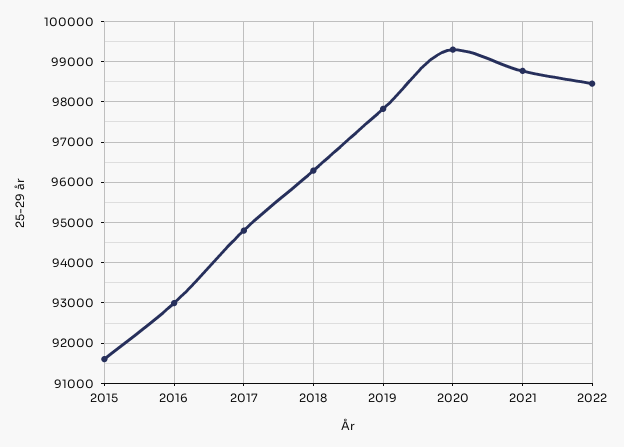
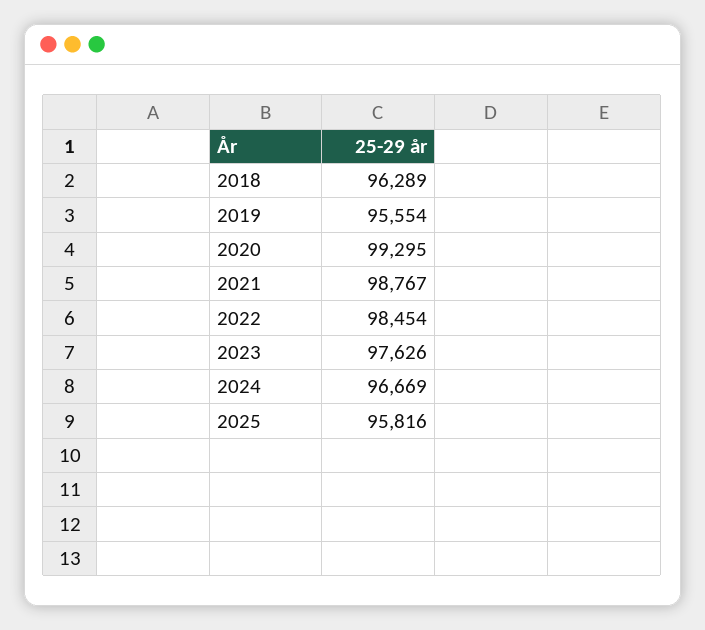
2015: 91600 -> none
2016: 93000 -> none
2017: 94800 -> none
2019: 97800 -> 95554
2023: none -> 97626
2024: none -> 96669
2025: none -> 95816

